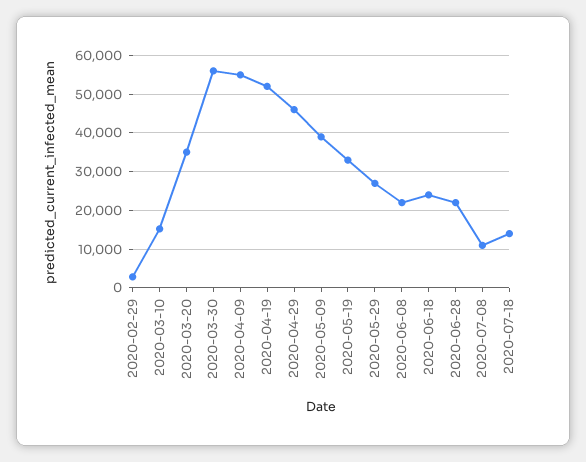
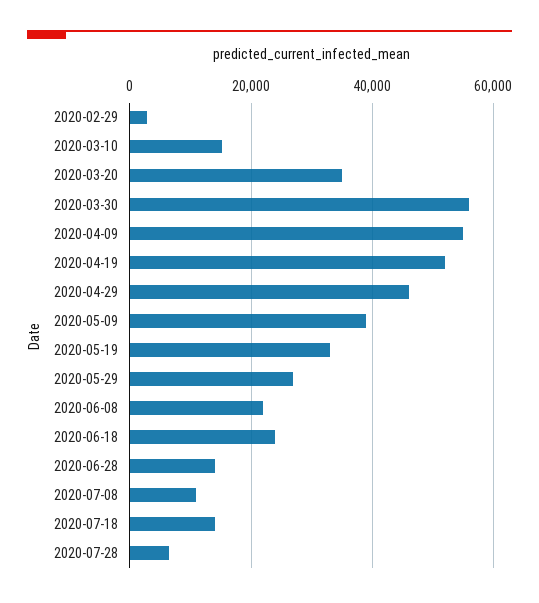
2020-06-28: 22000 -> 14000
2020-07-28: none -> 6000

